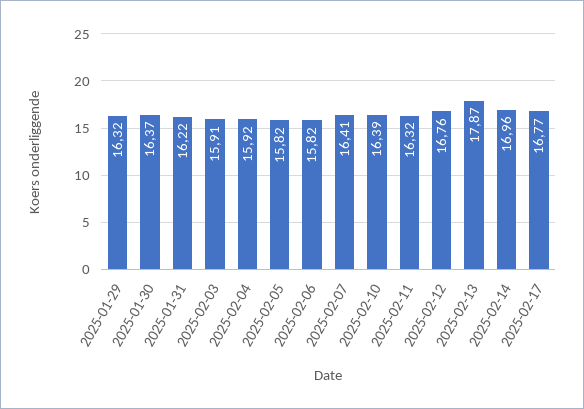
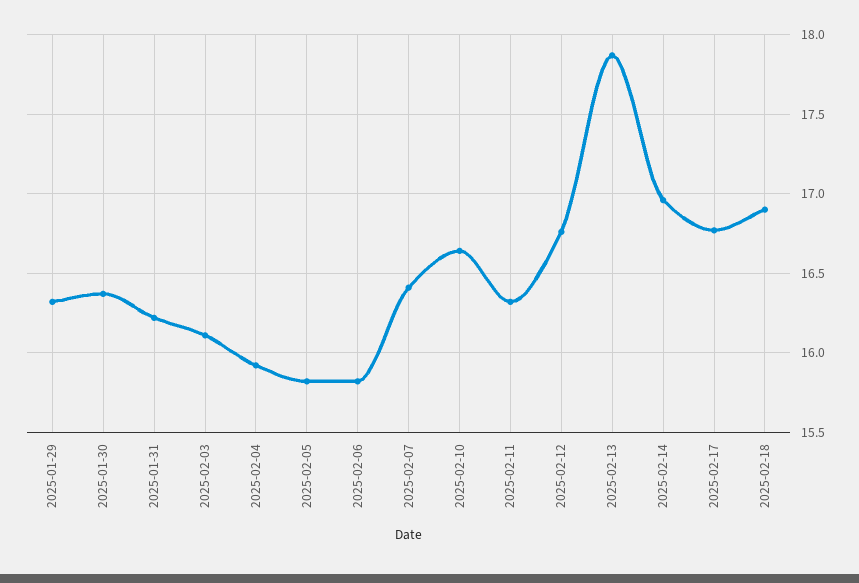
2025-02-03: 15.91 -> 16.1
2025-02-10: 16.39 -> 16.65
2025-02-18: none -> 16.9

